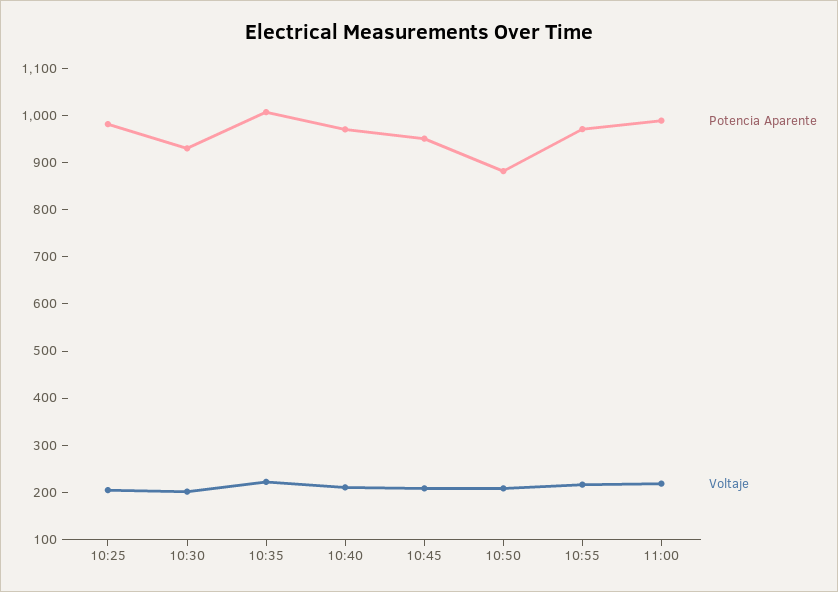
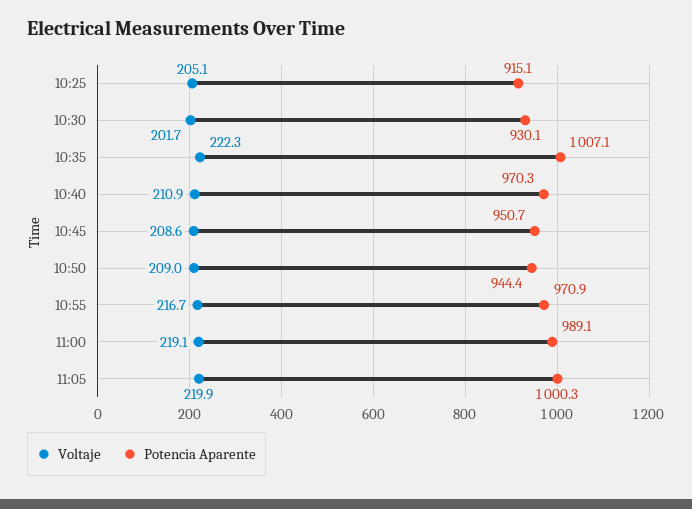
Potencia Aparente, 10:25: 980 -> 915.1
Potencia Aparente, 10:50: 880 -> 944.4
Voltaje, 11:05: none -> 219.9
Potencia Aparente, 11:05: none -> 1000.3

